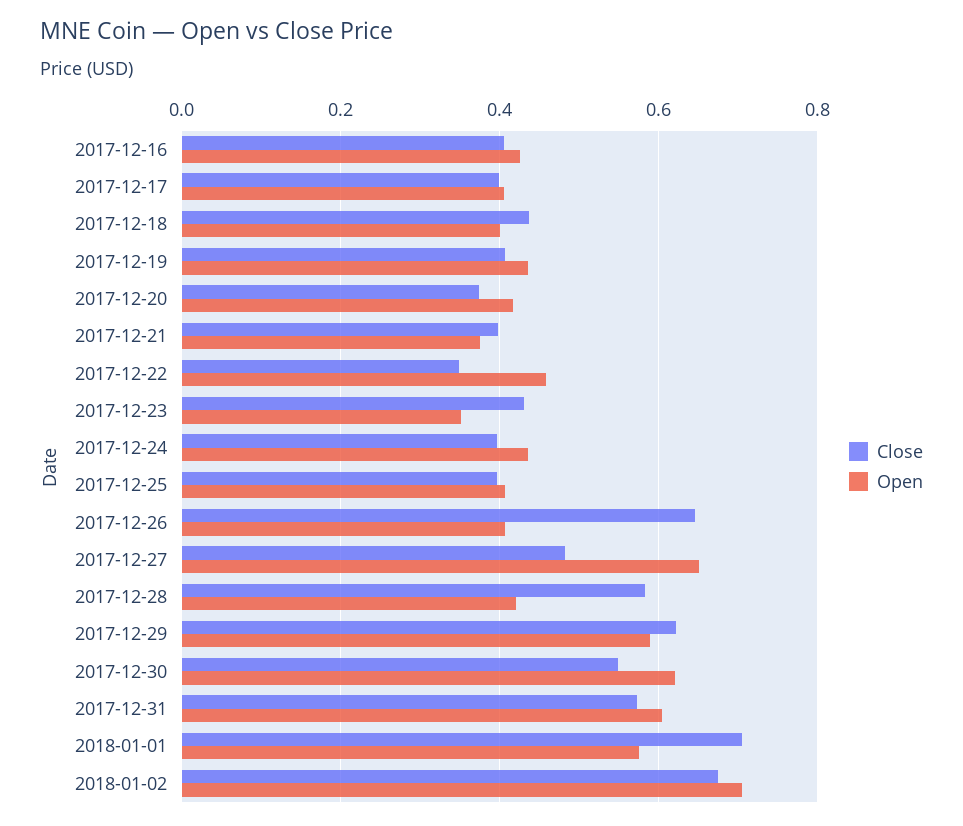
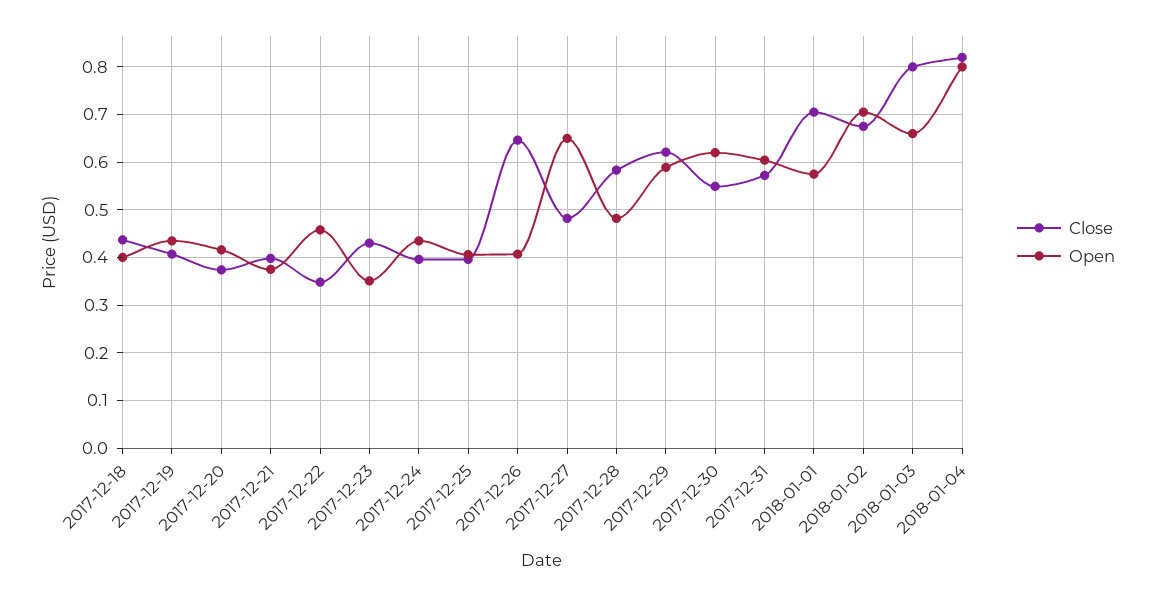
Close, 2017-12-16: 0.4 -> none
Open, 2017-12-16: 0.42 -> none
Close, 2017-12-17: 0.4 -> none
Open, 2017-12-17: 0.4 -> none
Open, 2017-12-28: 0.42 -> 0.48
Close, 2018-01-03: none -> 0.8
Open, 2018-01-03: none -> 0.66
Close, 2018-01-04: none -> 0.82
Open, 2018-01-04: none -> 0.8

